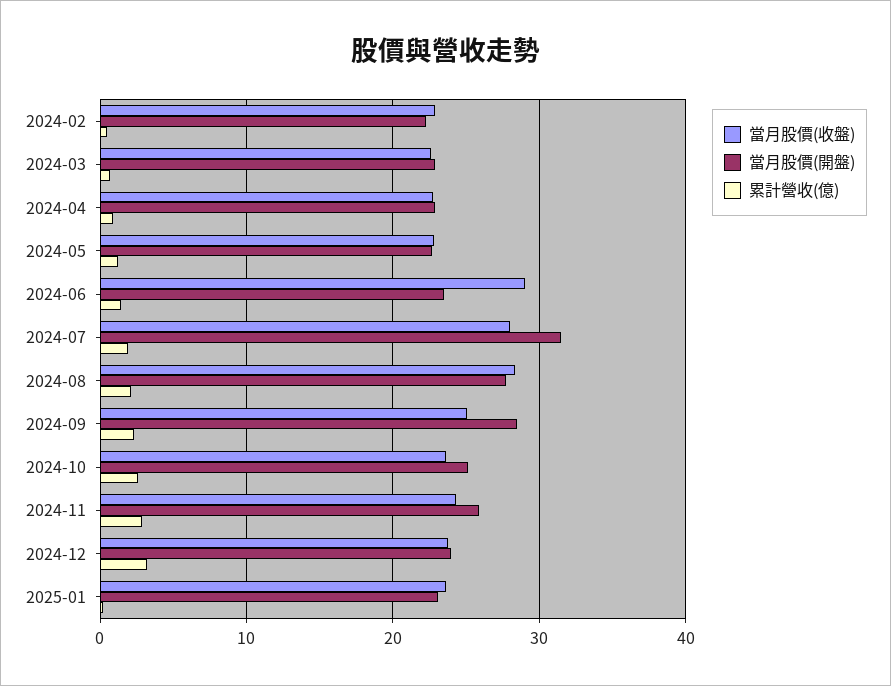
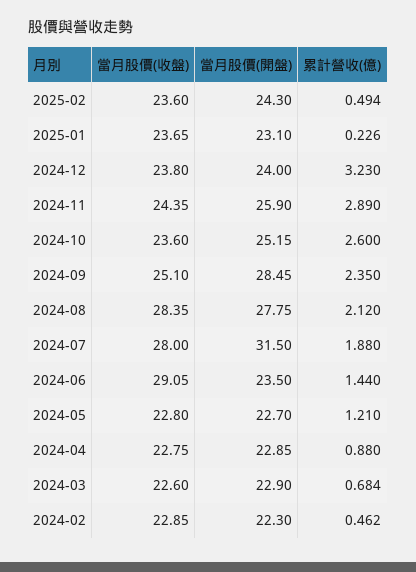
當月股價(收盤), 2025-02: none -> 23.6
當月股價(開盤), 2025-02: none -> 24.3
累計營收(億), 2025-02: none -> 0.494

